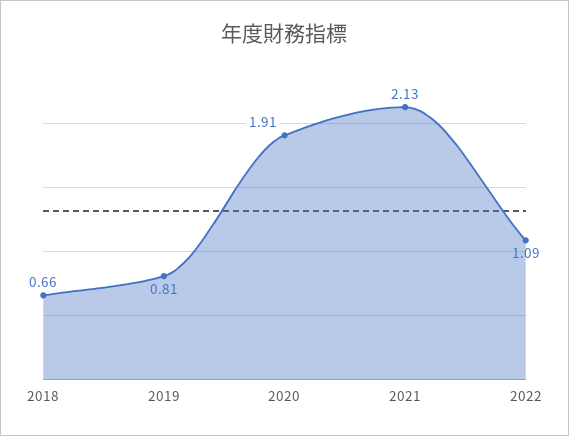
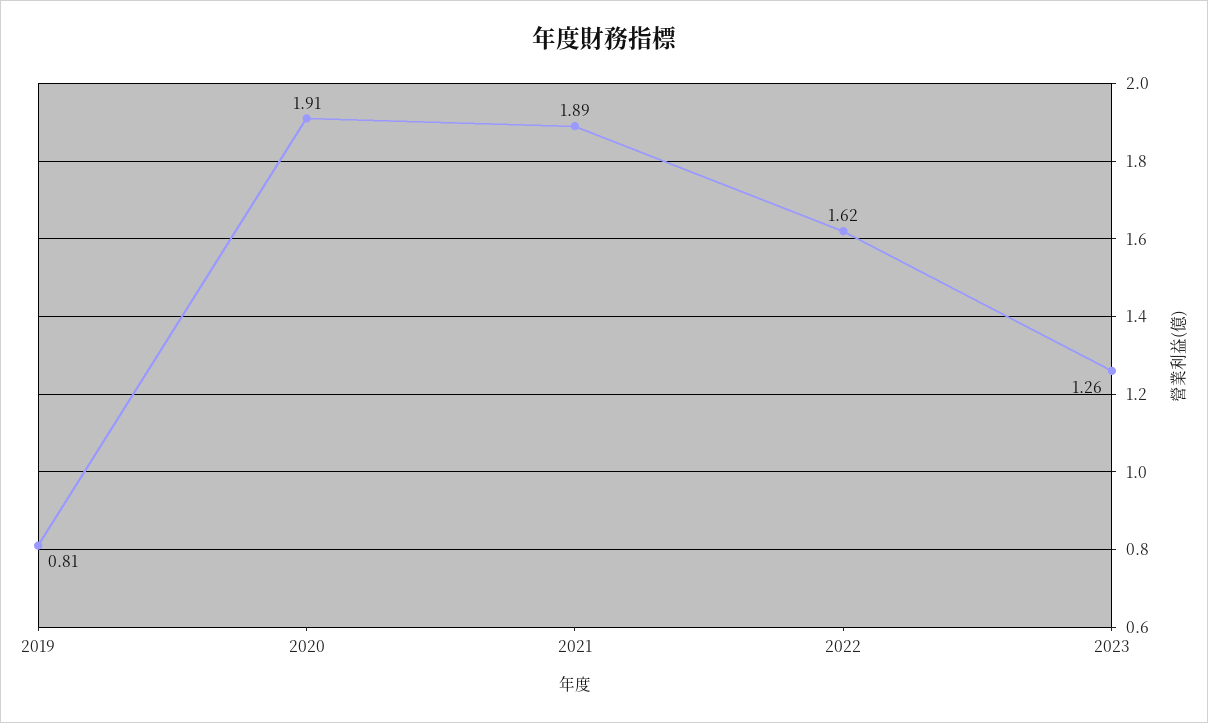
2018: 0.66 -> none
2021: 2.13 -> 1.89
2022: 1.09 -> 1.62
2023: none -> 1.26

